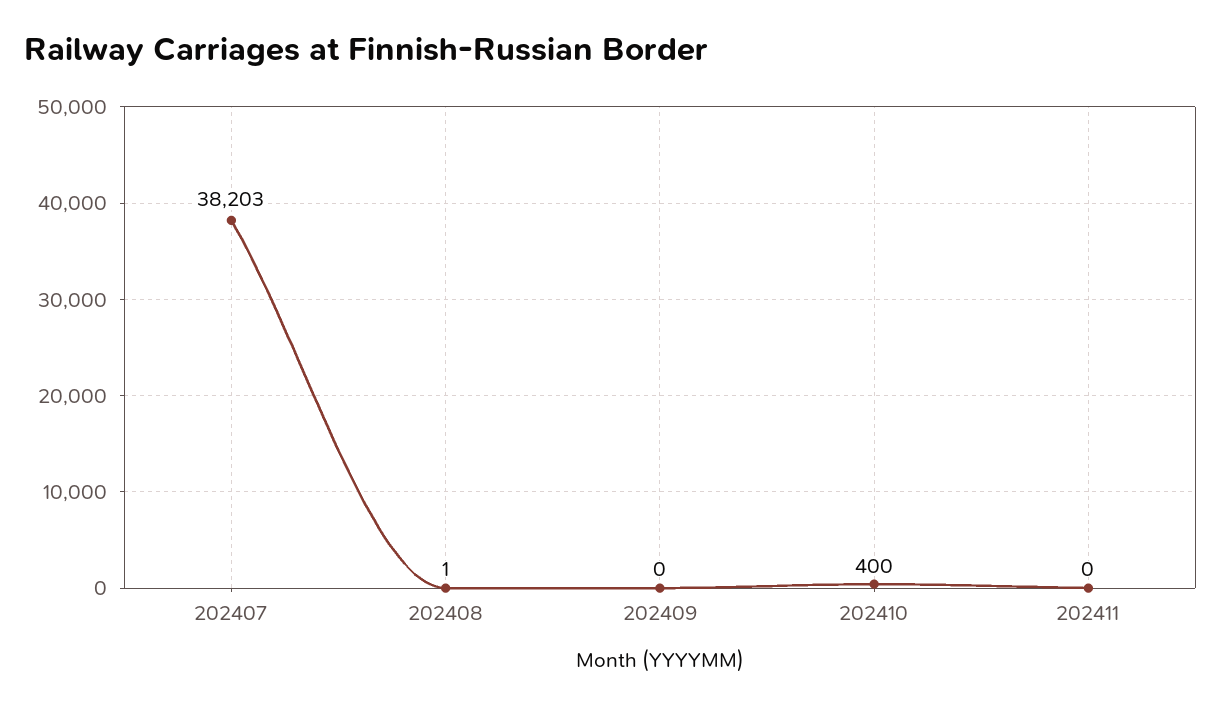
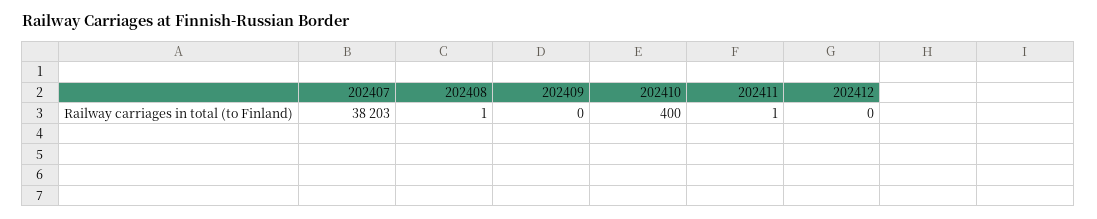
202411: 0 -> 1
202412: none -> 0

